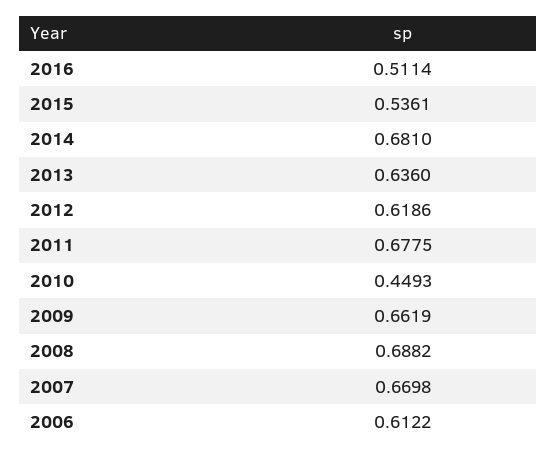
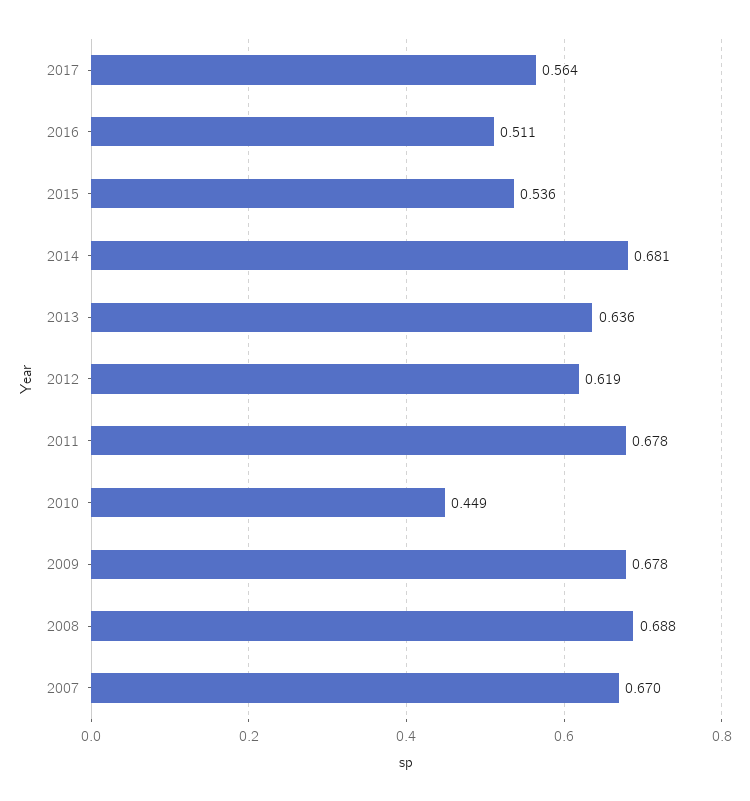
2009: 0.6619 -> 0.678
2006: 0.6122 -> none
2017: none -> 0.564

